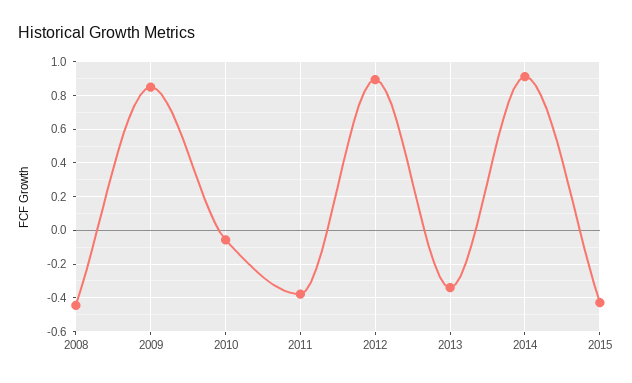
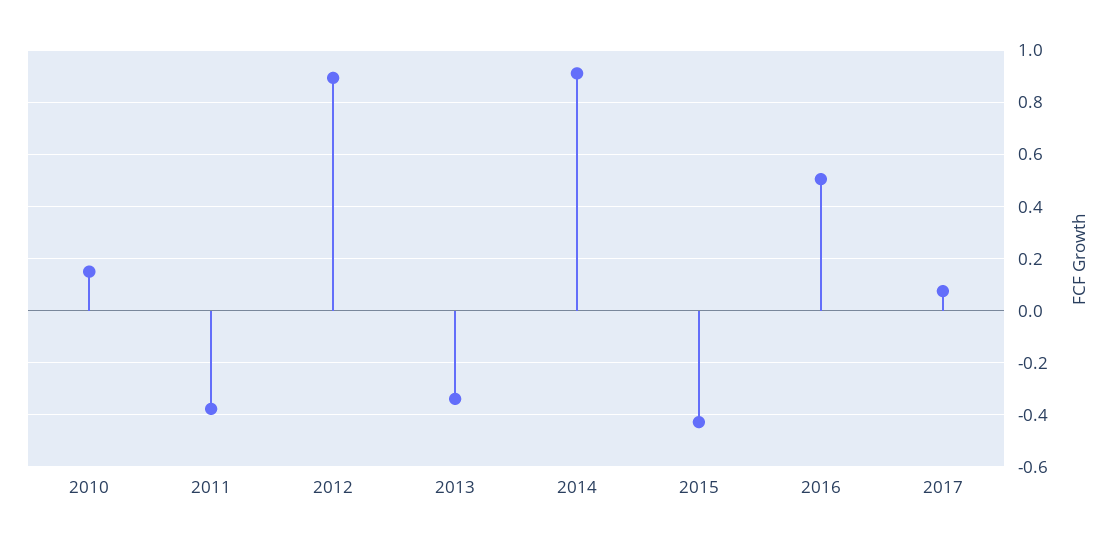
2008: -0.45 -> none
2009: 0.85 -> none
2010: -0.05 -> 0.15
2016: none -> 0.5
2017: none -> 0.075

